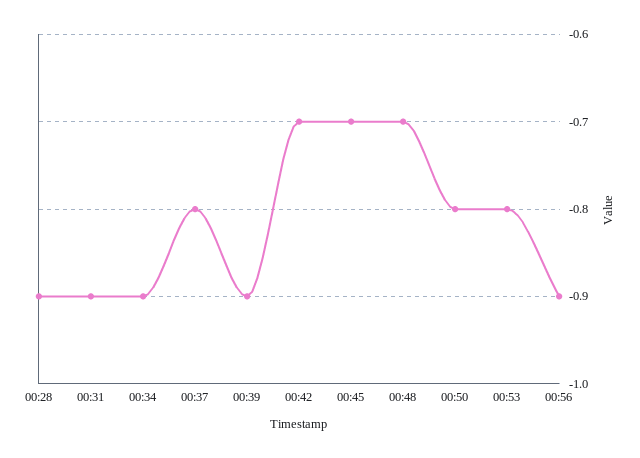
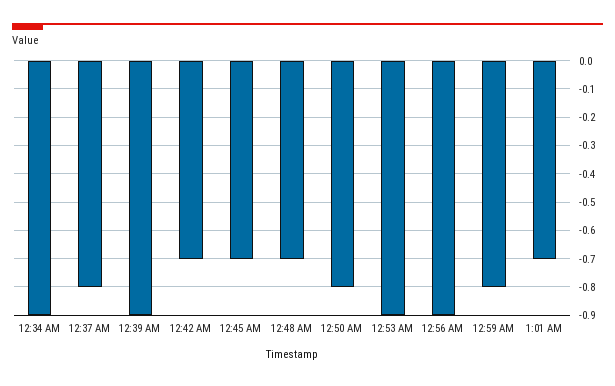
00:28: -0.9 -> none
00:31: -0.9 -> none
00:53: -0.8 -> -0.9
12:59 AM: none -> -0.8
1:01 AM: none -> -0.7

